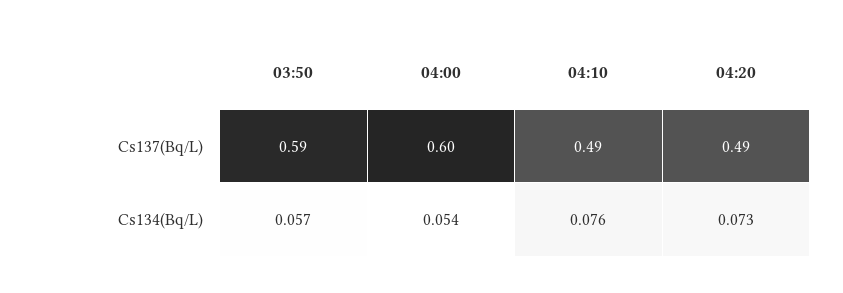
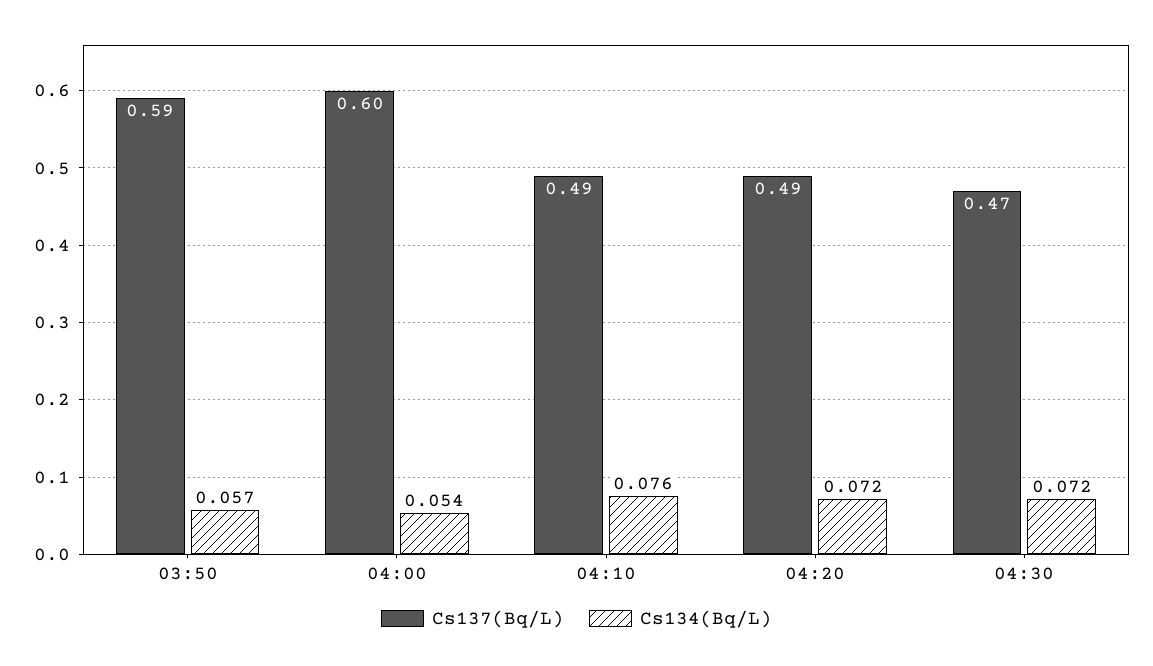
Cs134(Bq/L), 04:20: 0.073 -> 0.072
Cs137(Bq/L), 04:30: none -> 0.47
Cs134(Bq/L), 04:30: none -> 0.072

